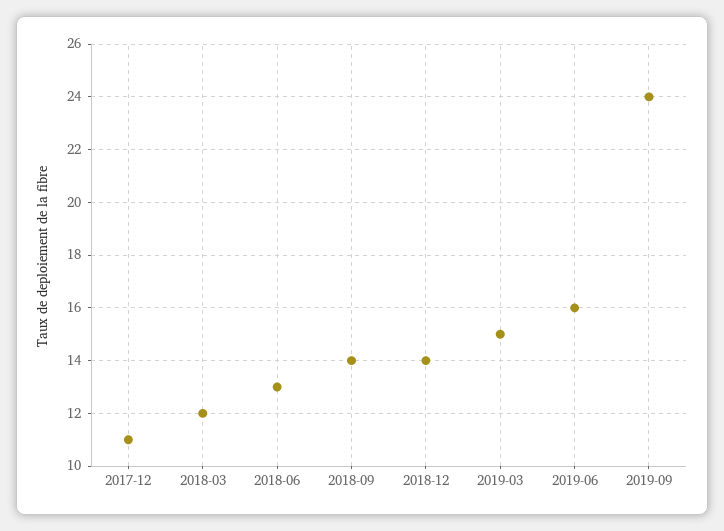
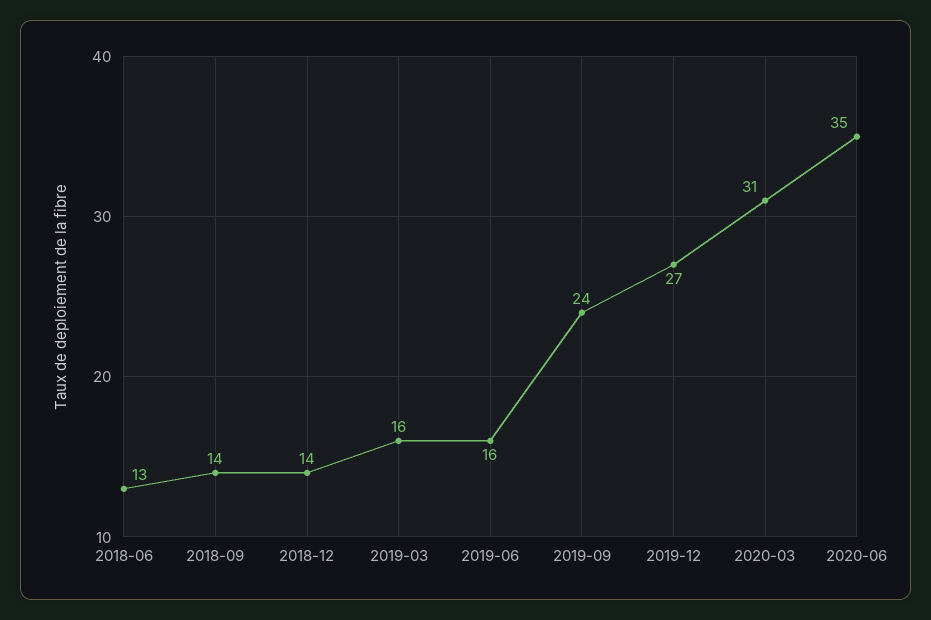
2017-12: 11 -> none
2018-03: 12 -> none
2019-03: 15 -> 16
2019-12: none -> 27
2020-03: none -> 31
2020-06: none -> 35

